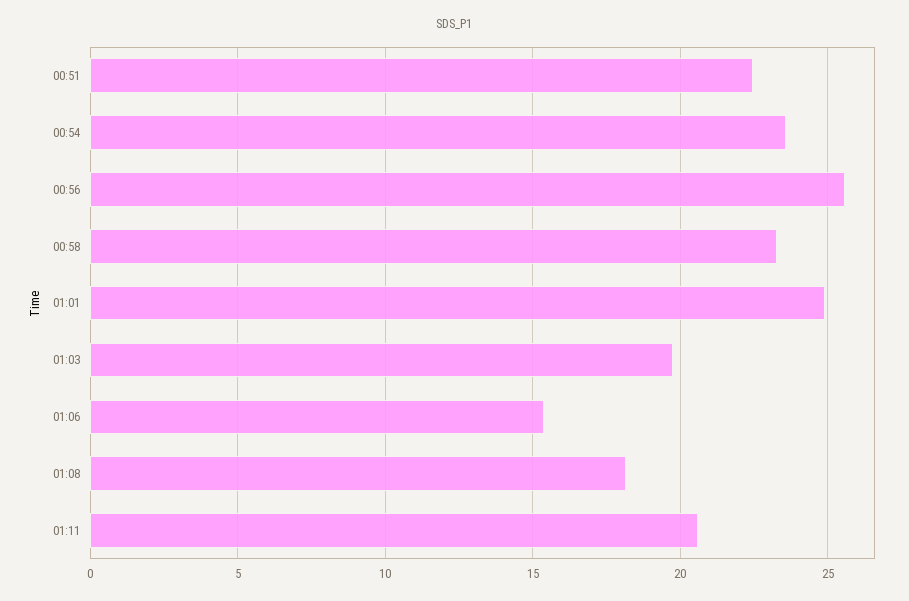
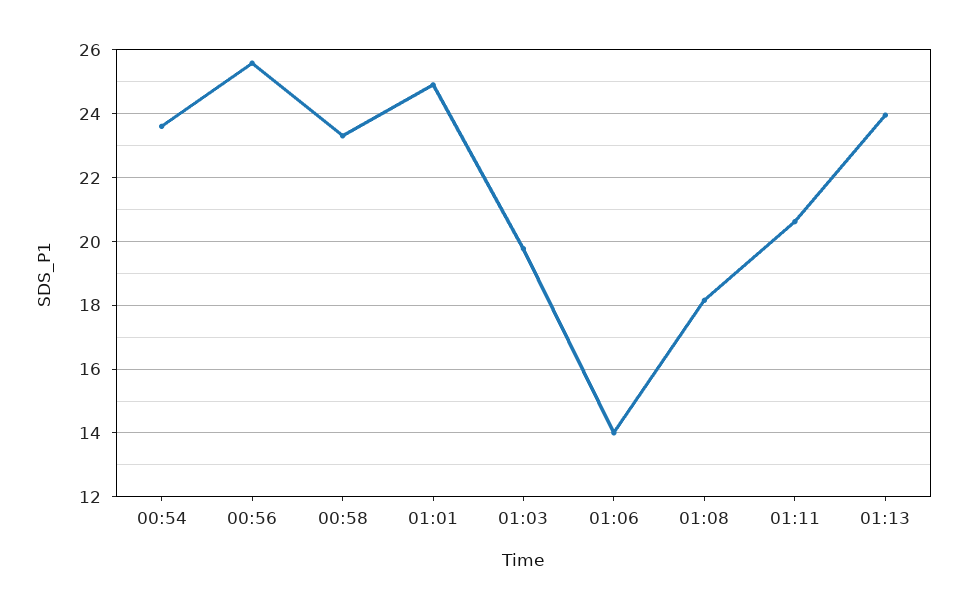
00:51: 22.5 -> none
01:06: 15.5 -> 14
01:13: none -> 24

